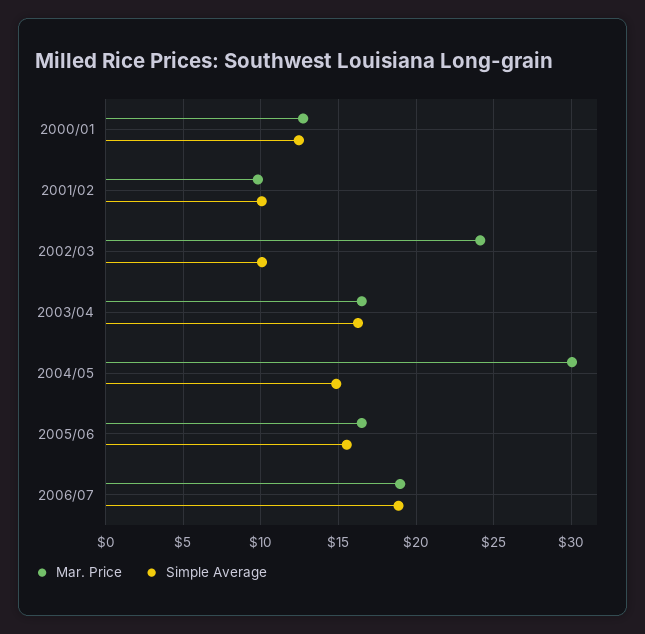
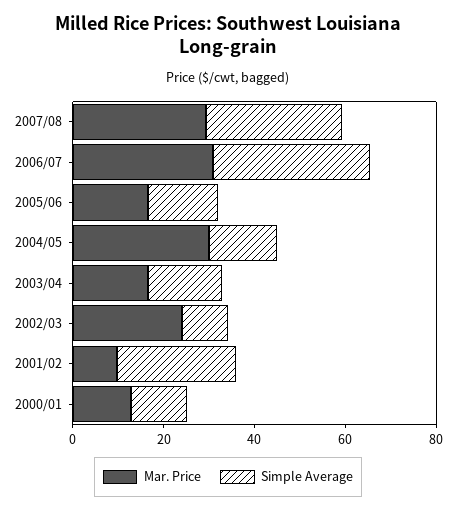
Simple Average, 2001/02: 10 -> 25
Mar. Price, 2006/07: 19 -> 30
Simple Average, 2006/07: 19 -> 35
Mar. Price, 2007/08: none -> 30
Simple Average, 2007/08: none -> 30

